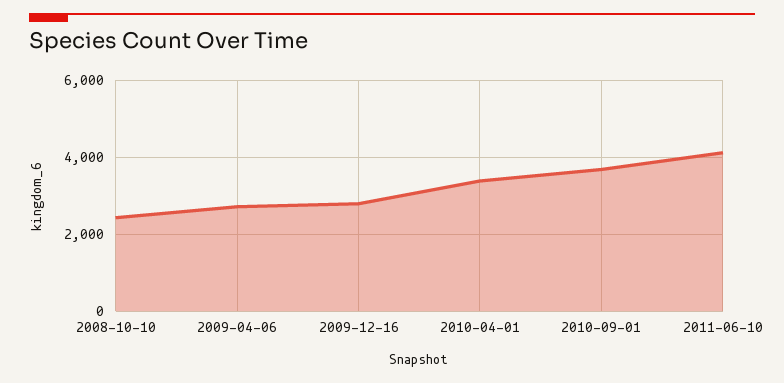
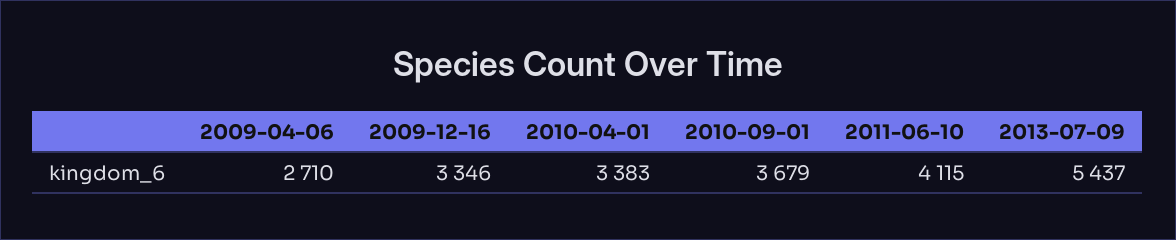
2008-10-10: 2400 -> none
2009-12-16: 2800 -> 3346
2013-07-09: none -> 5437

